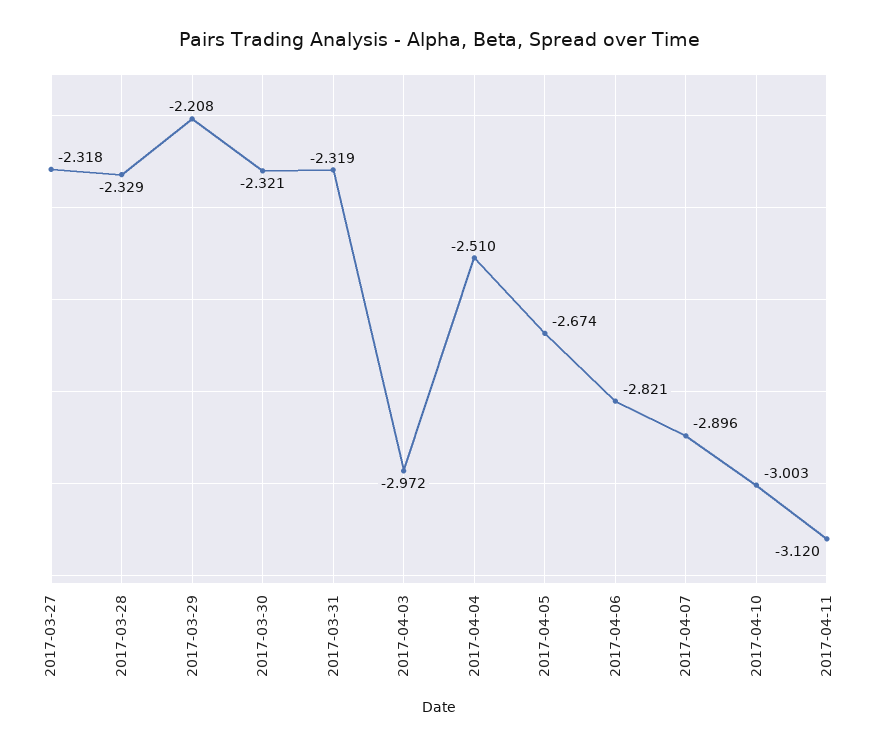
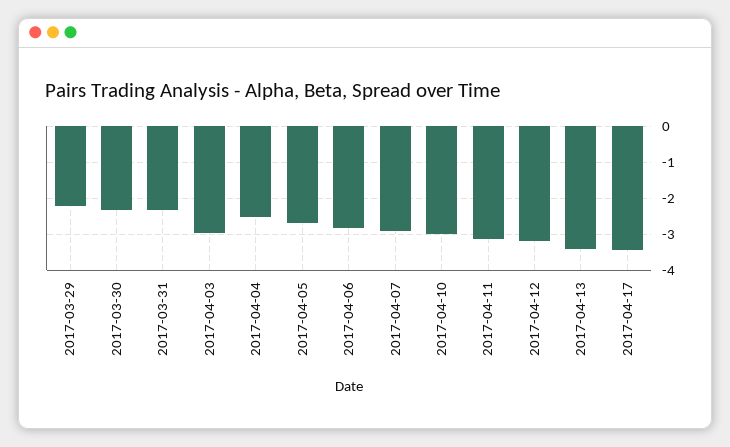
2017-03-27: -2.318 -> none
2017-03-28: -2.329 -> none
2017-04-12: none -> -3.2
2017-04-13: none -> -3.4
2017-04-17: none -> -3.4

